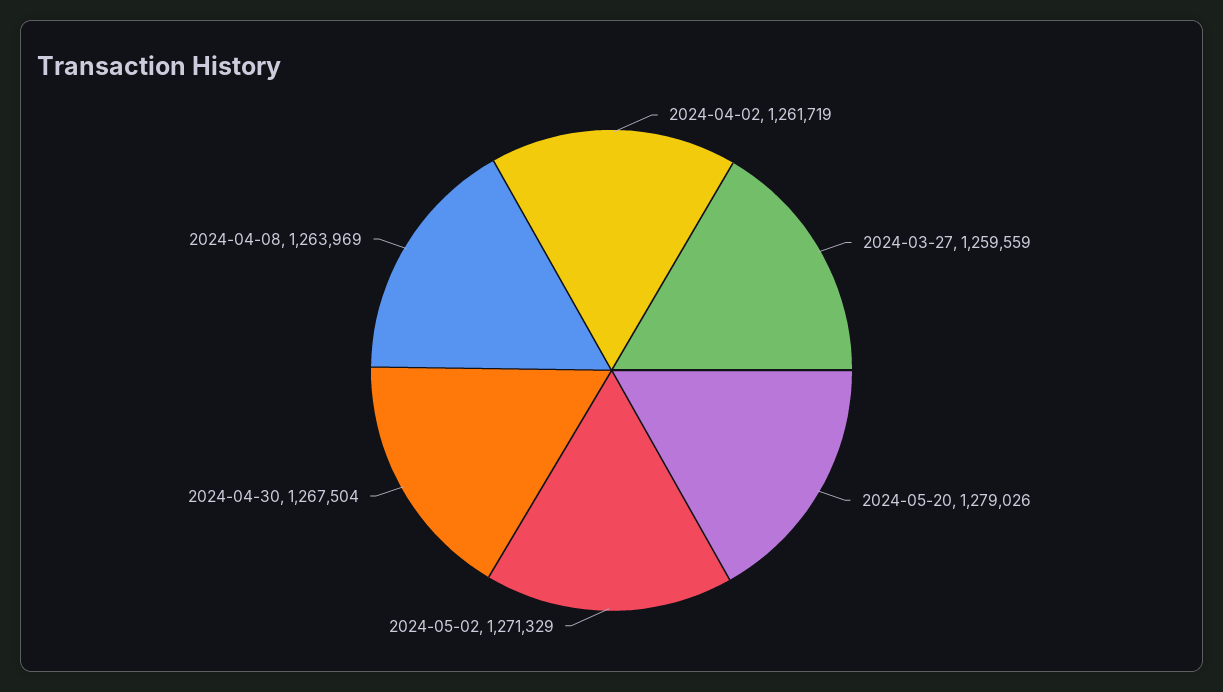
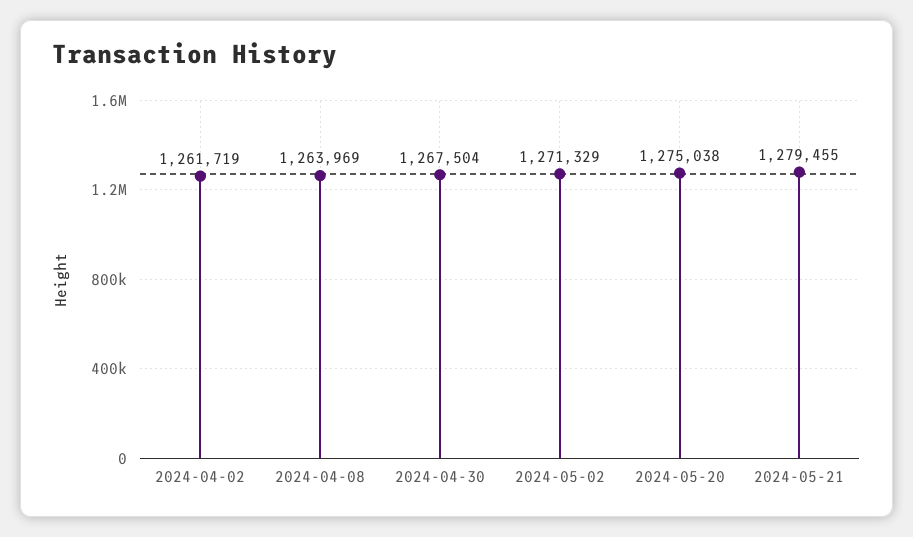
2024-03-27: 1259559 -> none
2024-05-20: 1279026 -> 1275038
2024-05-21: none -> 1279455

